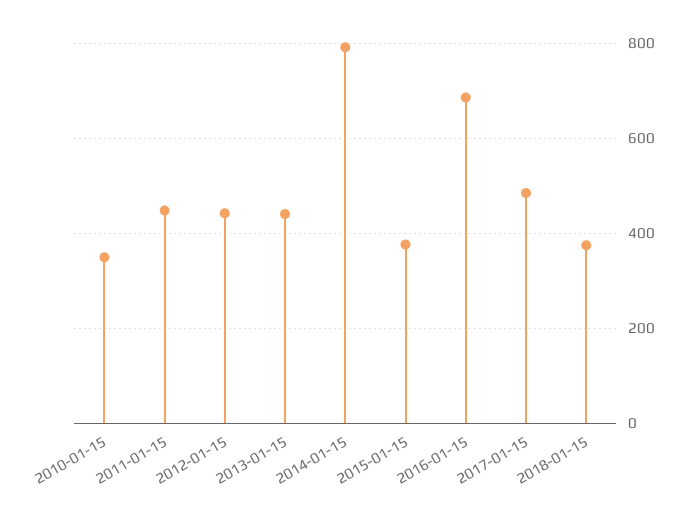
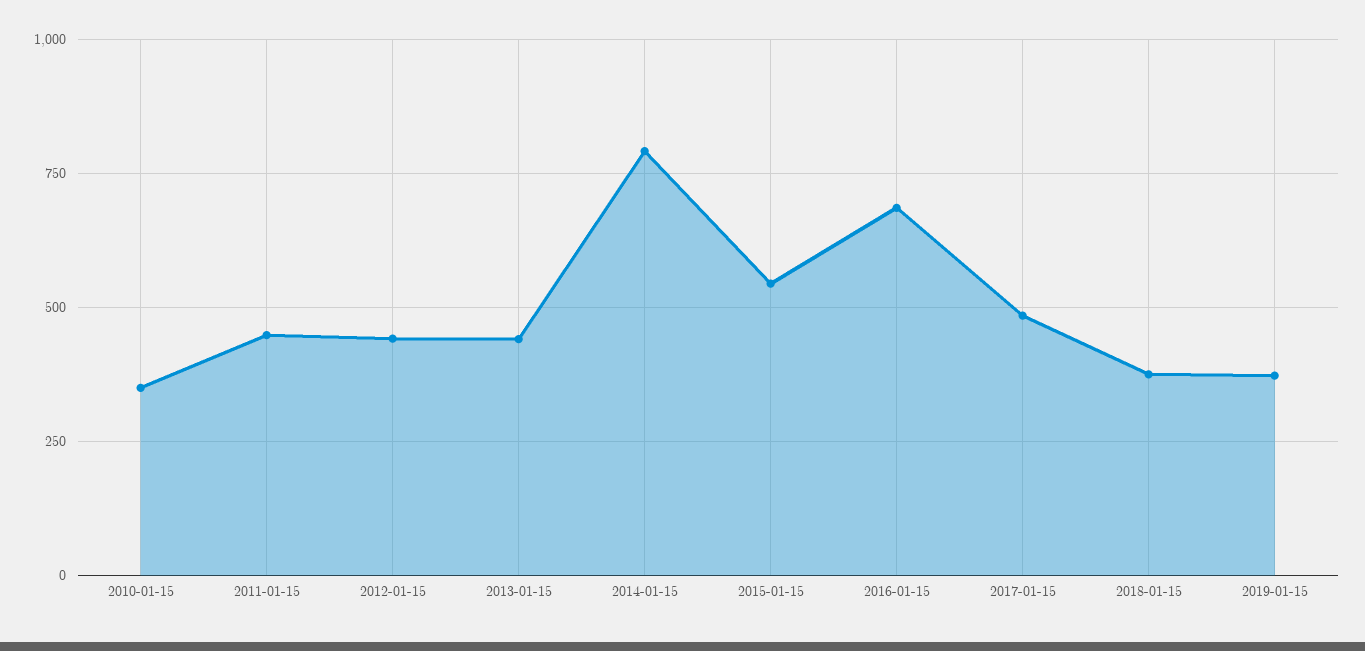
2015-01-15: 380 -> 550
2019-01-15: none -> 375

